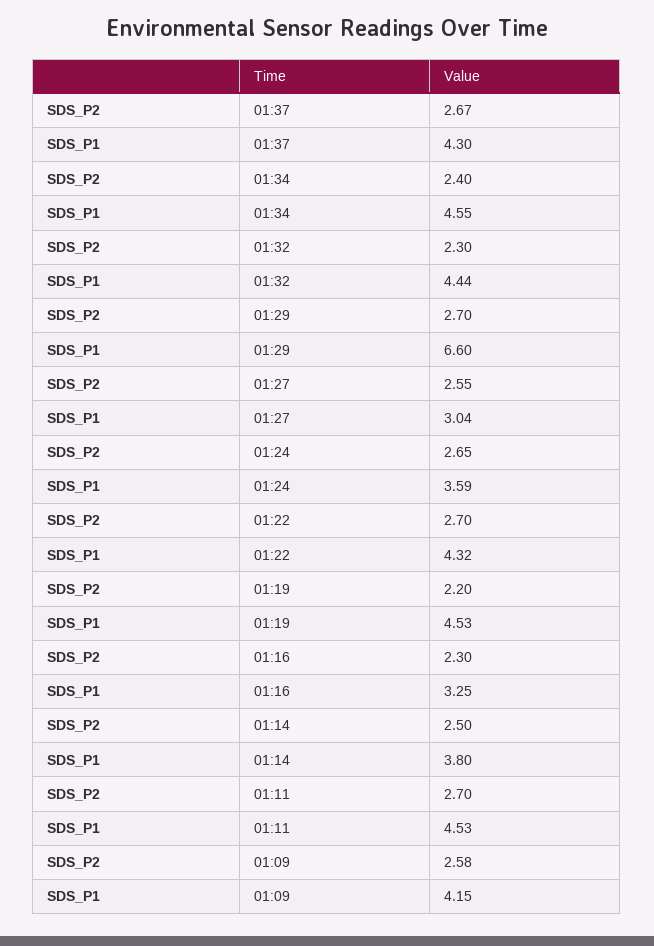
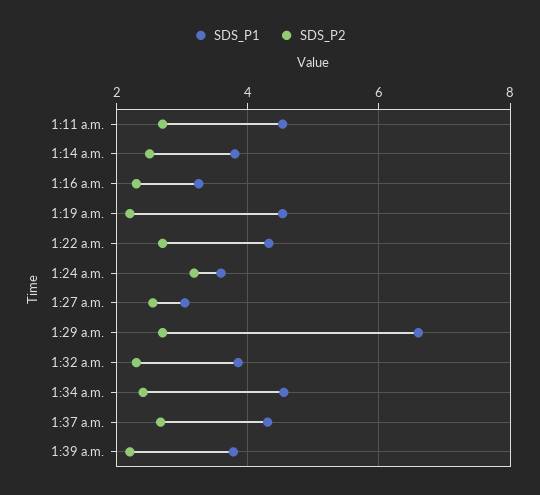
SDS_P1, 01:32: 4.44 -> 3.8
SDS_P2, 01:24: 2.65 -> 3.2
SDS_P2, 01:09: 2.58 -> none
SDS_P1, 01:09: 4.15 -> none
SDS_P1, 1:39 a.m.: none -> 3.8
SDS_P2, 1:39 a.m.: none -> 2.2

